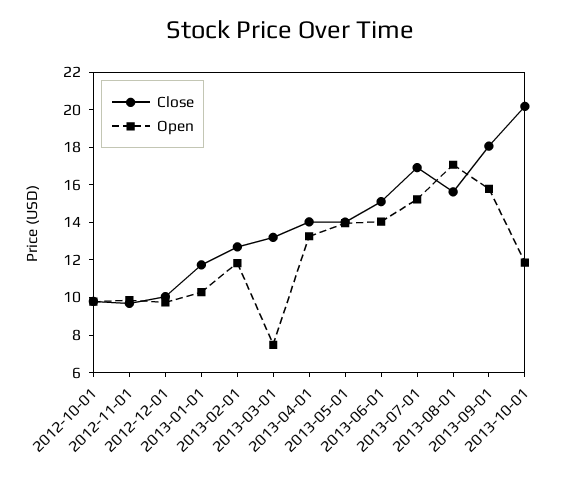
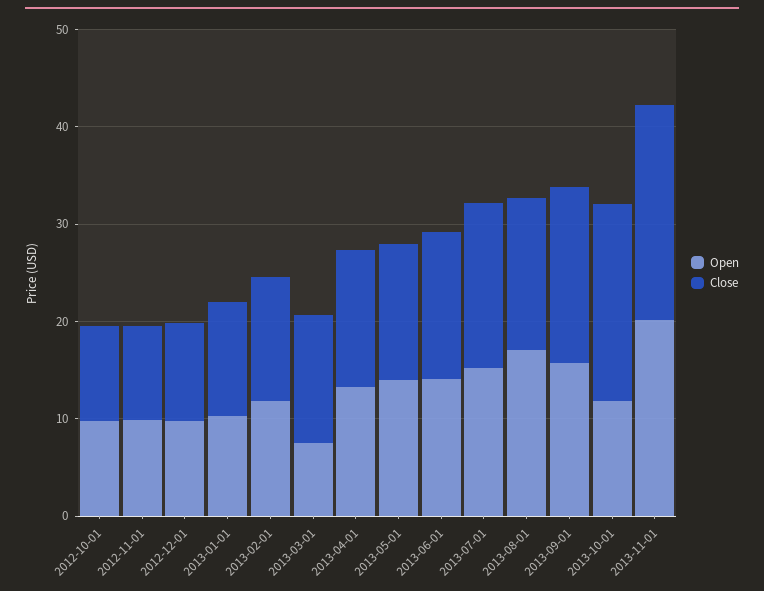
Open, 2013-11-01: none -> 20
Close, 2013-11-01: none -> 22

